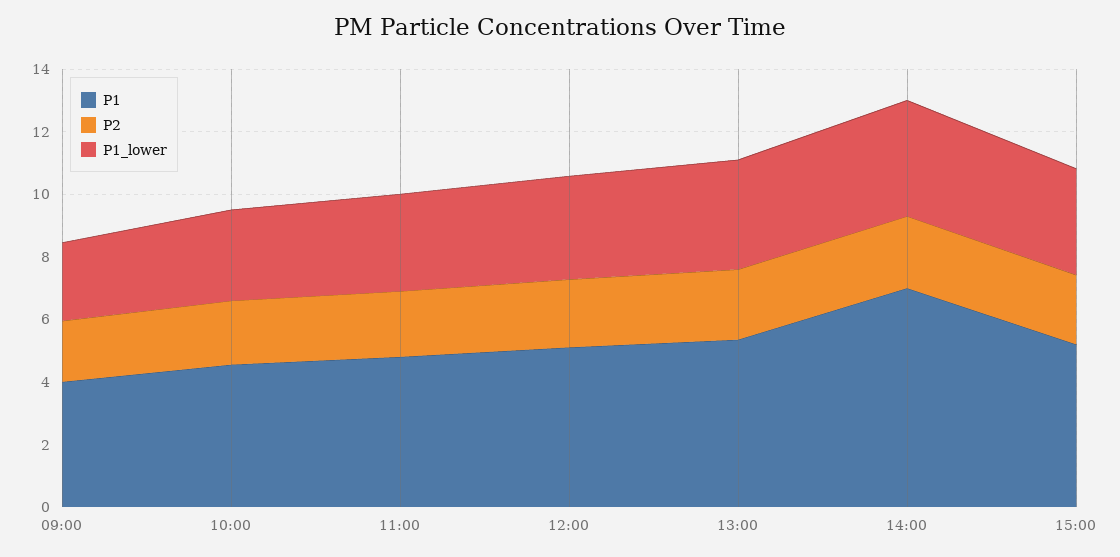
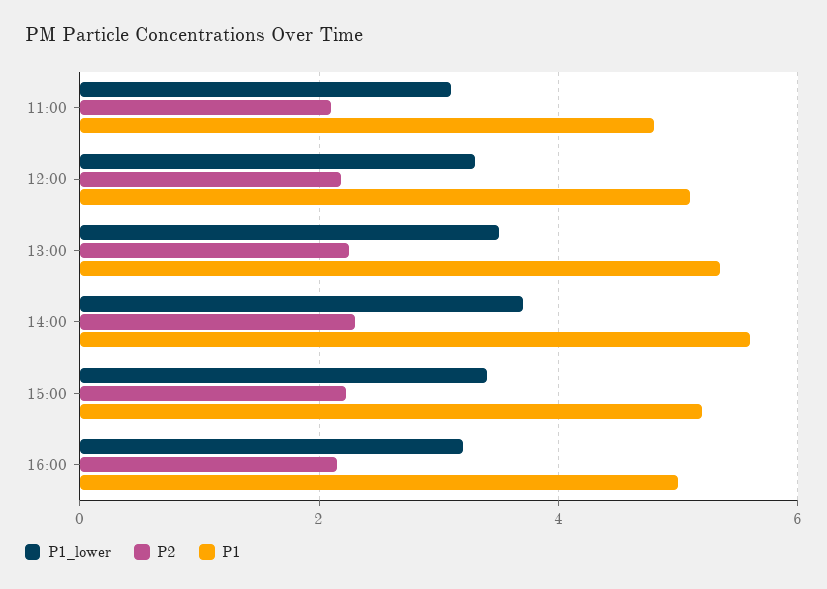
P1, 09:00: 4 -> none
P2, 09:00: 2 -> none
P1_lower, 09:00: 2.5 -> none
P1, 10:00: 4.5 -> none
P2, 10:00: 2 -> none
P1_lower, 10:00: 3 -> none
P1, 14:00: 7 -> 5.6
P1_lower, 16:00: none -> 3.2
P2, 16:00: none -> 2.2
P1, 16:00: none -> 5

